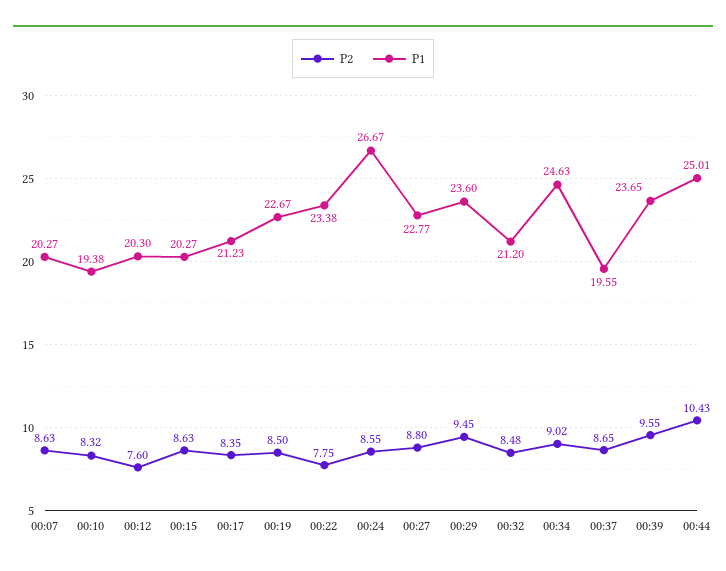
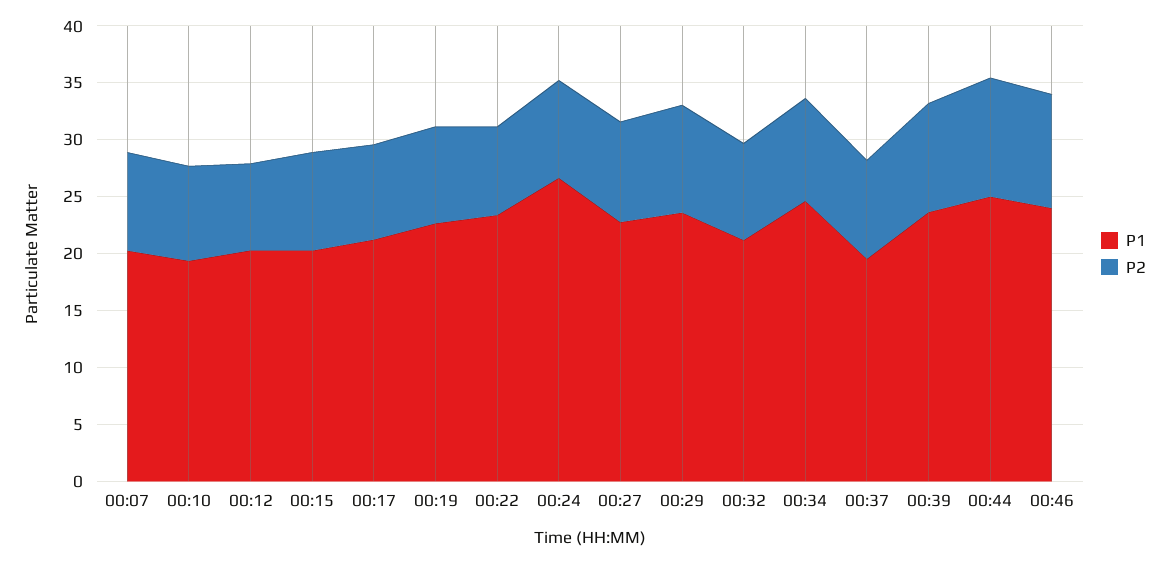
P1, 00:46: none -> 24
P2, 00:46: none -> 10

